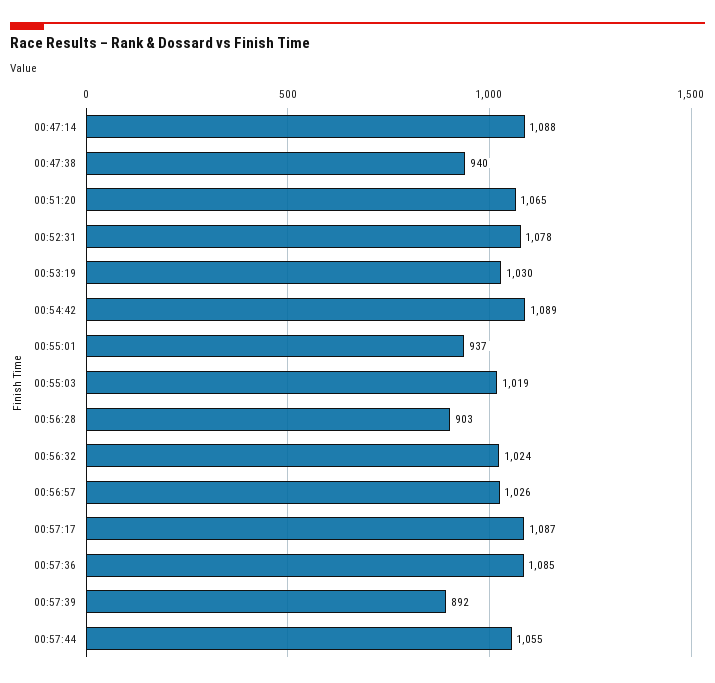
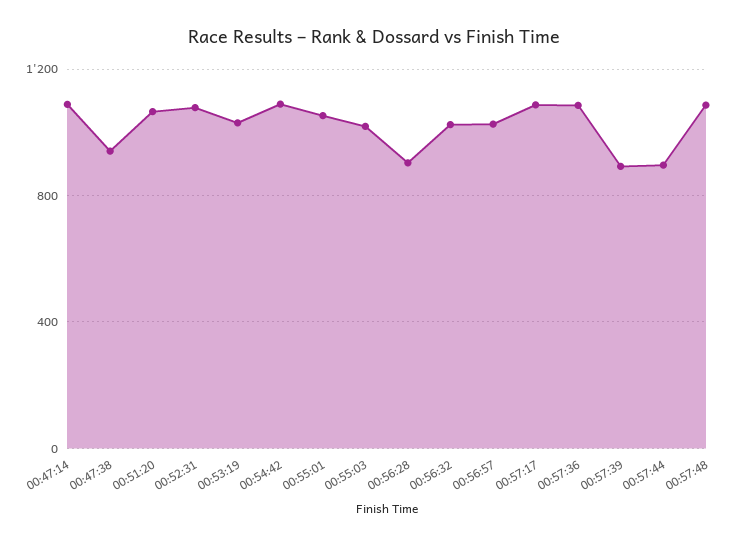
00:55:01: 937 -> 1050
00:57:44: 1055 -> 900
00:57:48: none -> 1100

